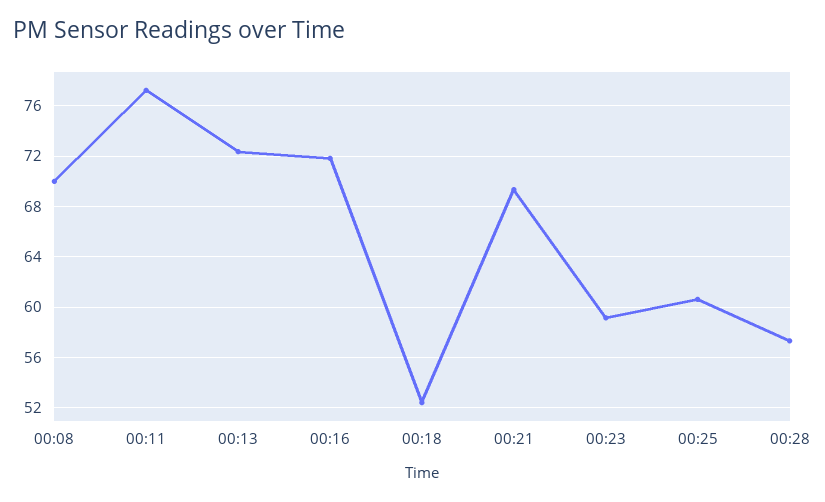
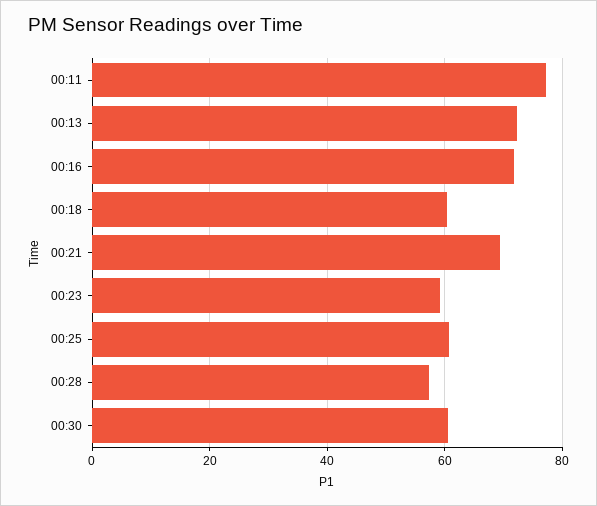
00:08: 70 -> none
00:18: 52.5 -> 60
00:30: none -> 60

